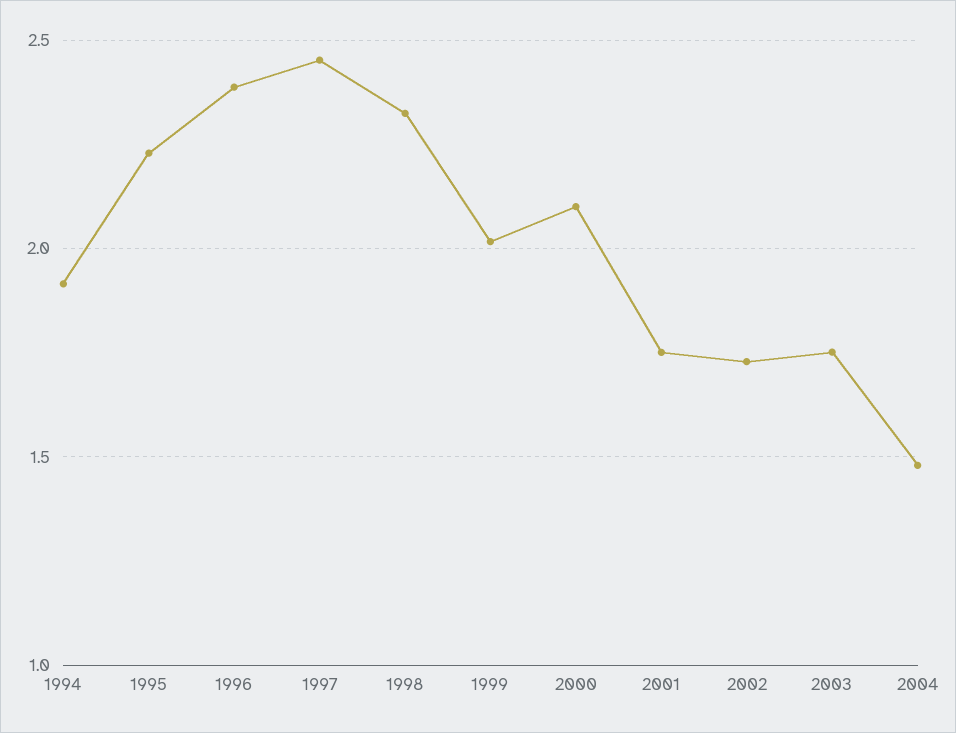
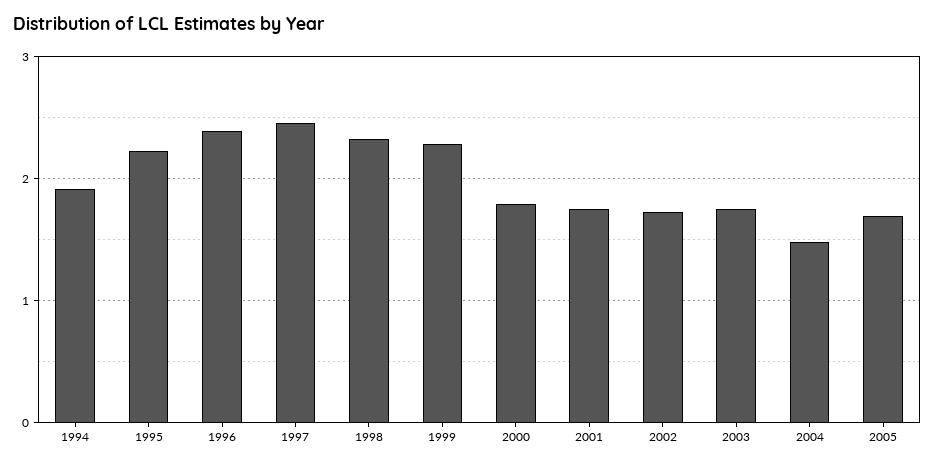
1999: 2 -> 2.3
2000: 2.1 -> 1.8
2005: none -> 1.7

